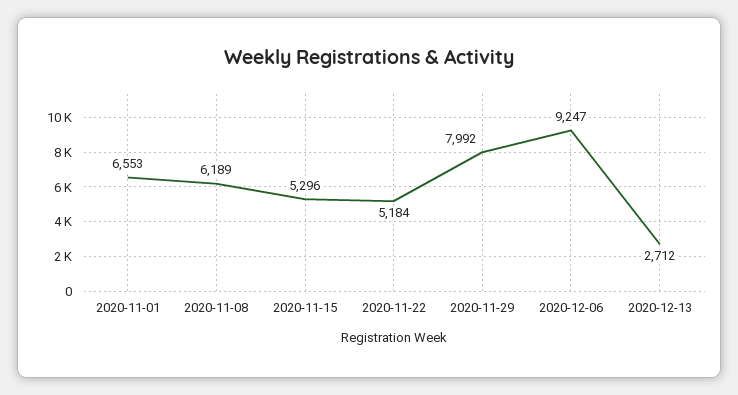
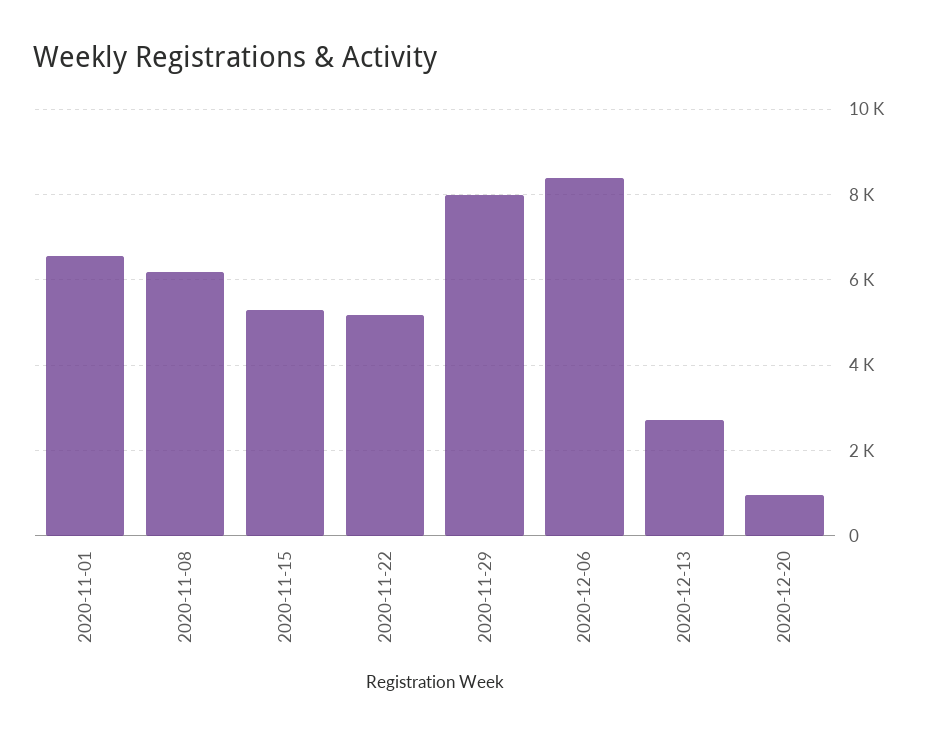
2020-12-06: 9247 -> 8400
2020-12-20: none -> 1000

